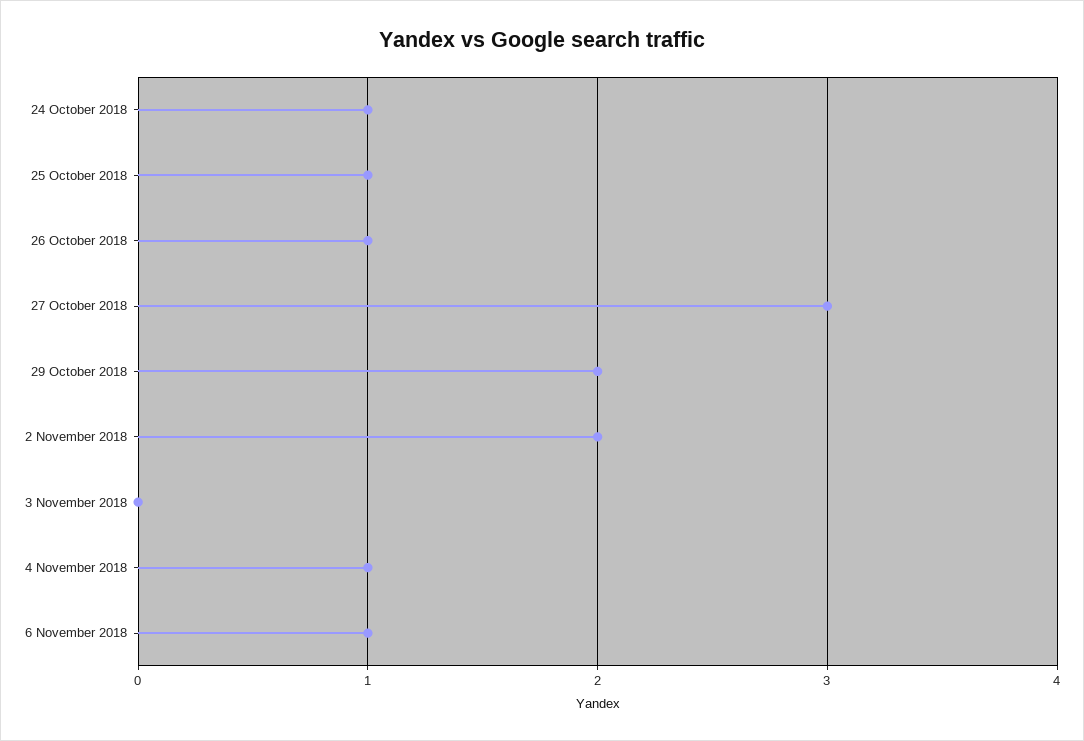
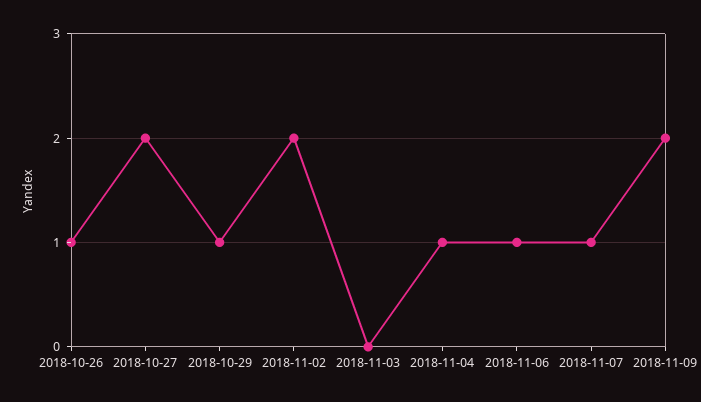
24 October 2018: 1 -> none
25 October 2018: 1 -> none
27 October 2018: 3 -> 2
29 October 2018: 2 -> 1
2018-11-07: none -> 1
2018-11-09: none -> 2

